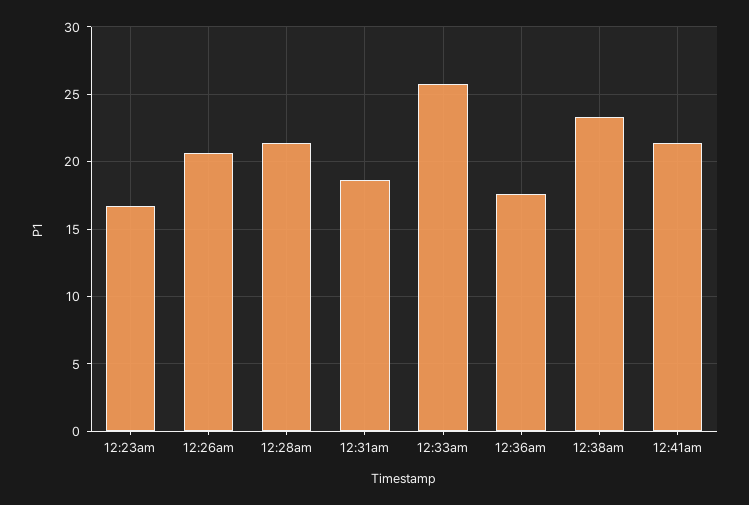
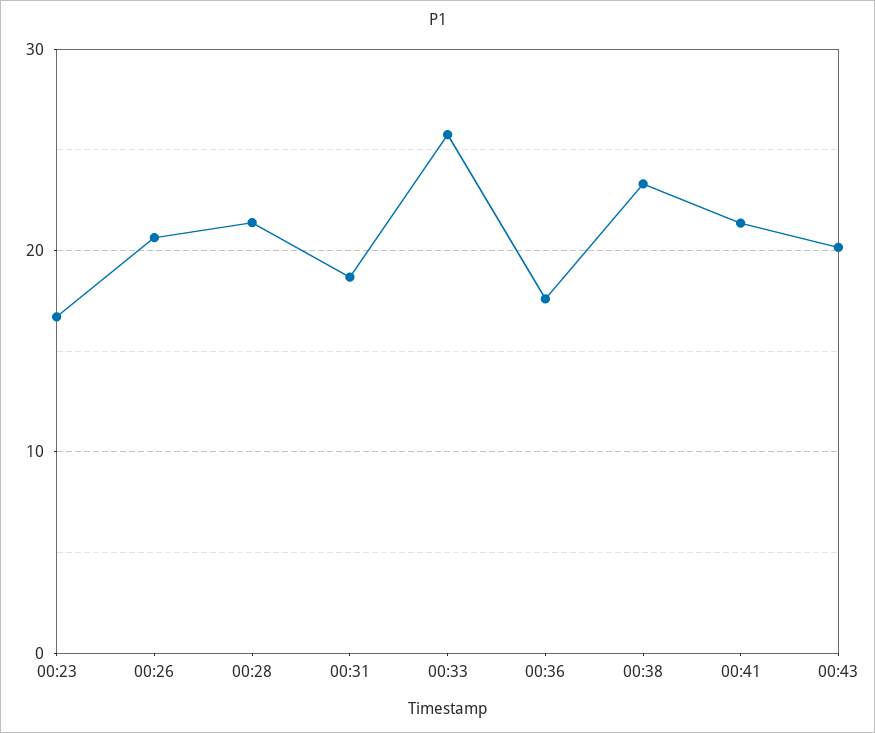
00:43: none -> 20

